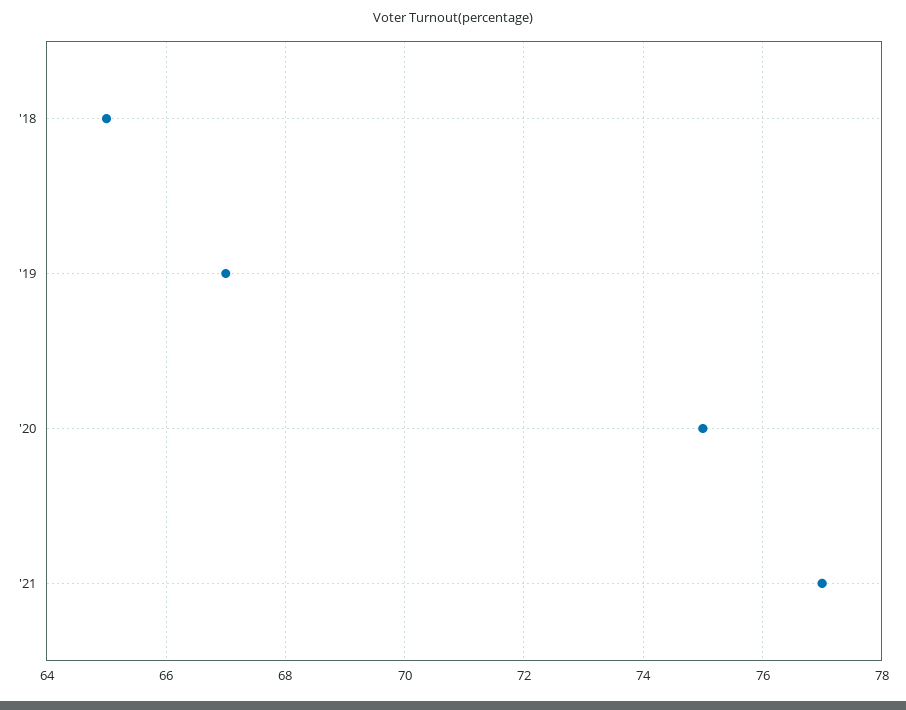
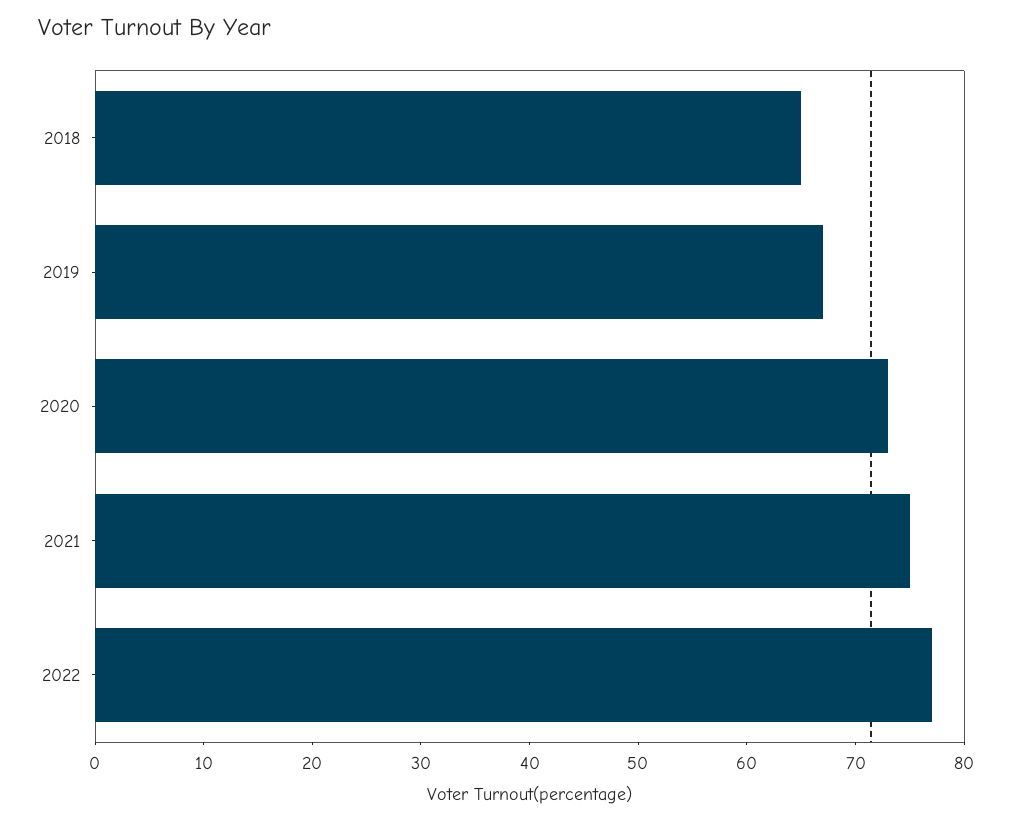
'20: 75 -> 73
'21: 77 -> 75
2022: none -> 77

